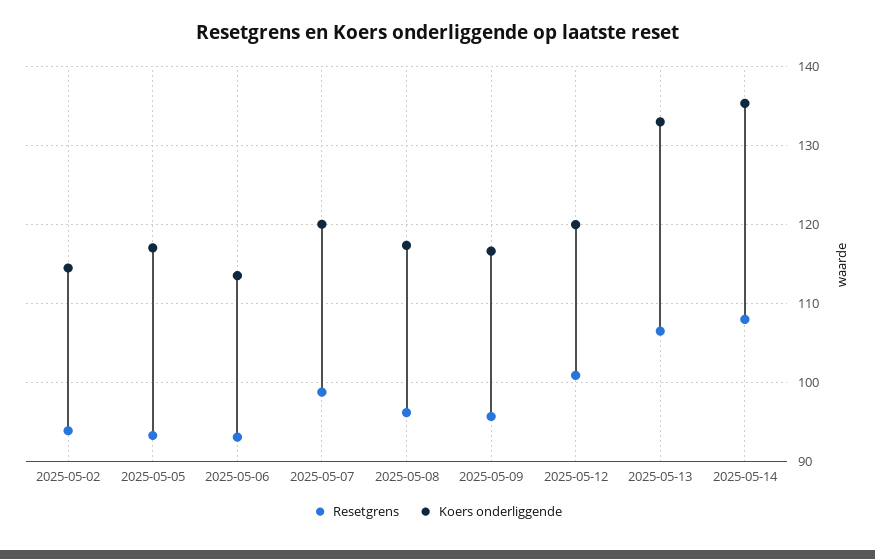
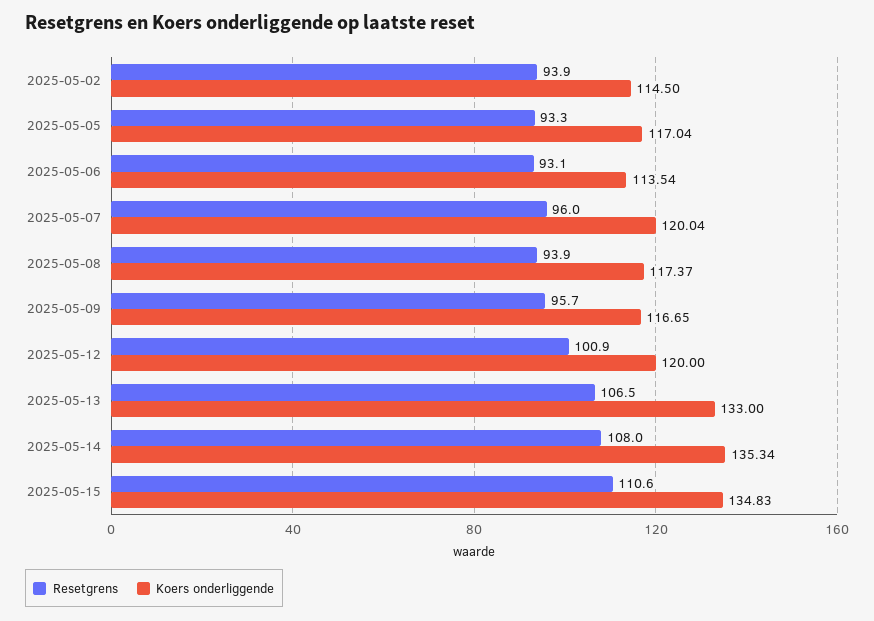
Resetgrens, 2025-05-07: 99 -> 96
Resetgrens, 2025-05-08: 96 -> 93.9
Resetgrens, 2025-05-15: none -> 110.6
Koers onderliggende, 2025-05-15: none -> 134.83

